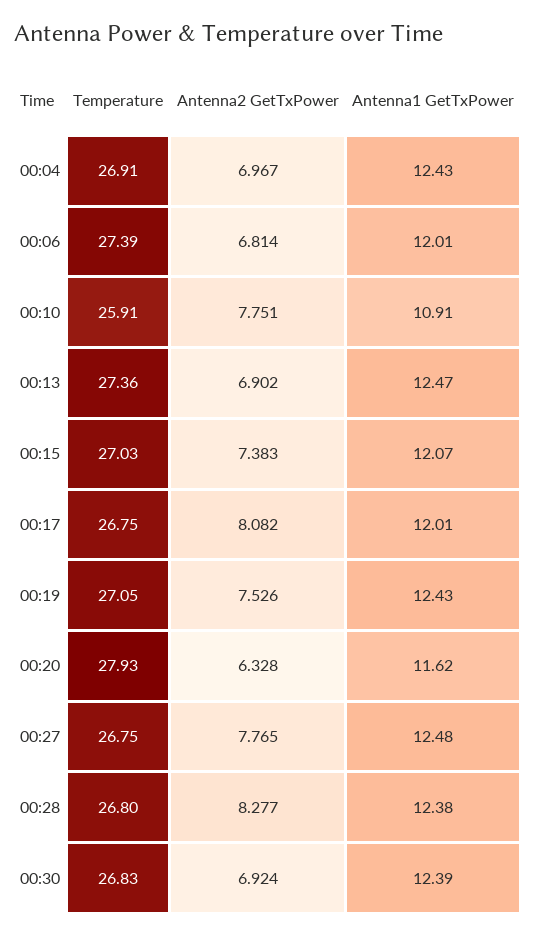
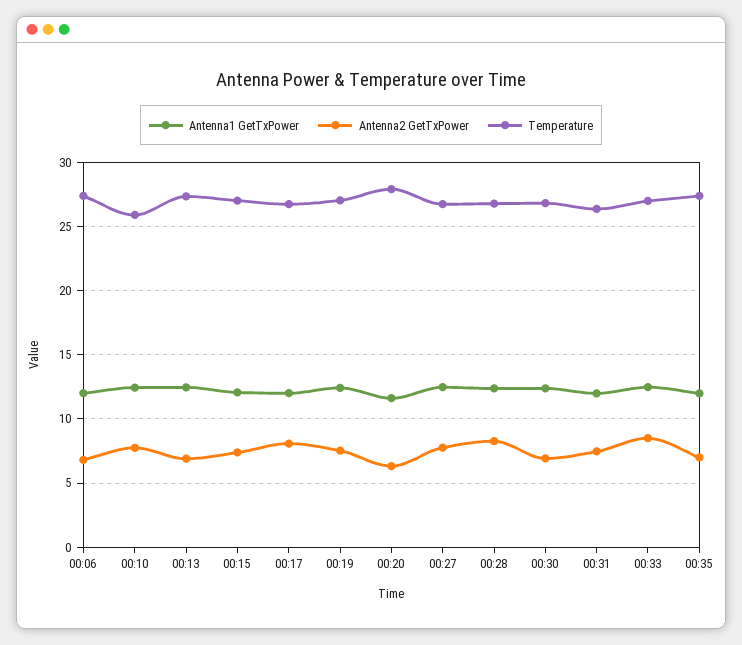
Temperature, 00:04: 26.91 -> none
Antenna2 GetTxPower, 00:04: 6.967 -> none
Antenna1 GetTxPower, 00:04: 12.43 -> none
Antenna1 GetTxPower, 00:10: 10.91 -> 12.5
Antenna1 GetTxPower, 00:31: none -> 12
Antenna2 GetTxPower, 00:31: none -> 7.5
Temperature, 00:31: none -> 26.5
Antenna1 GetTxPower, 00:33: none -> 12.5
Antenna2 GetTxPower, 00:33: none -> 8.5
Temperature, 00:33: none -> 27
Antenna1 GetTxPower, 00:35: none -> 12
Antenna2 GetTxPower, 00:35: none -> 7
Temperature, 00:35: none -> 27.5

